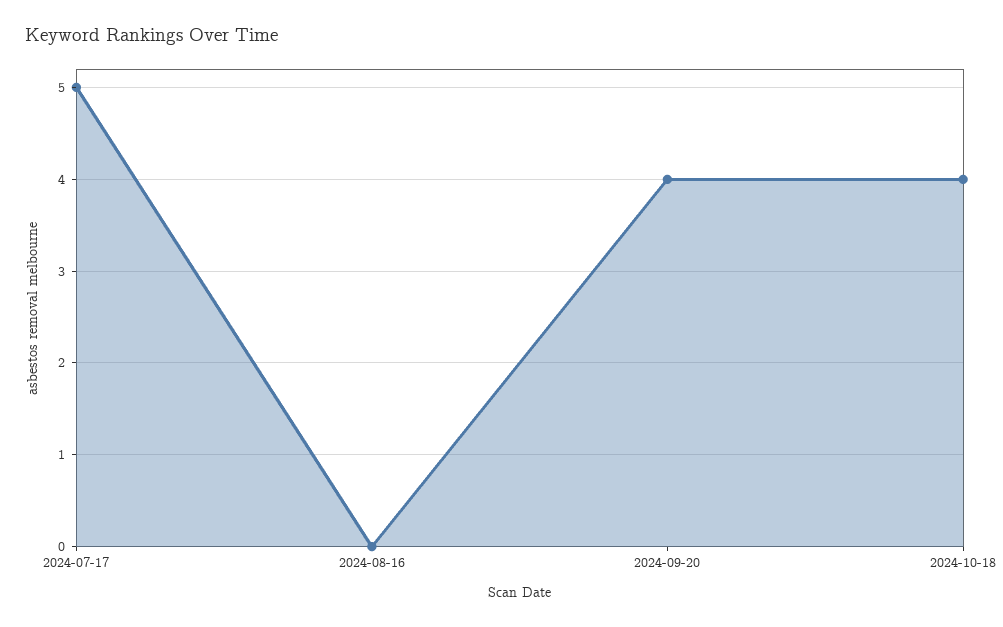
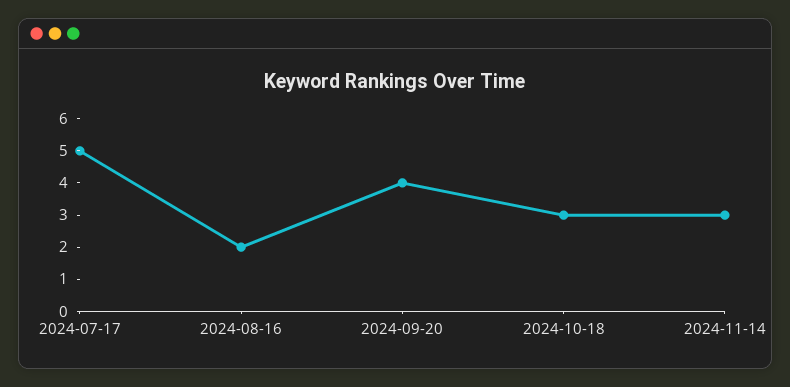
2024-08-16: 0 -> 2
2024-10-18: 4 -> 3
2024-11-14: none -> 3

